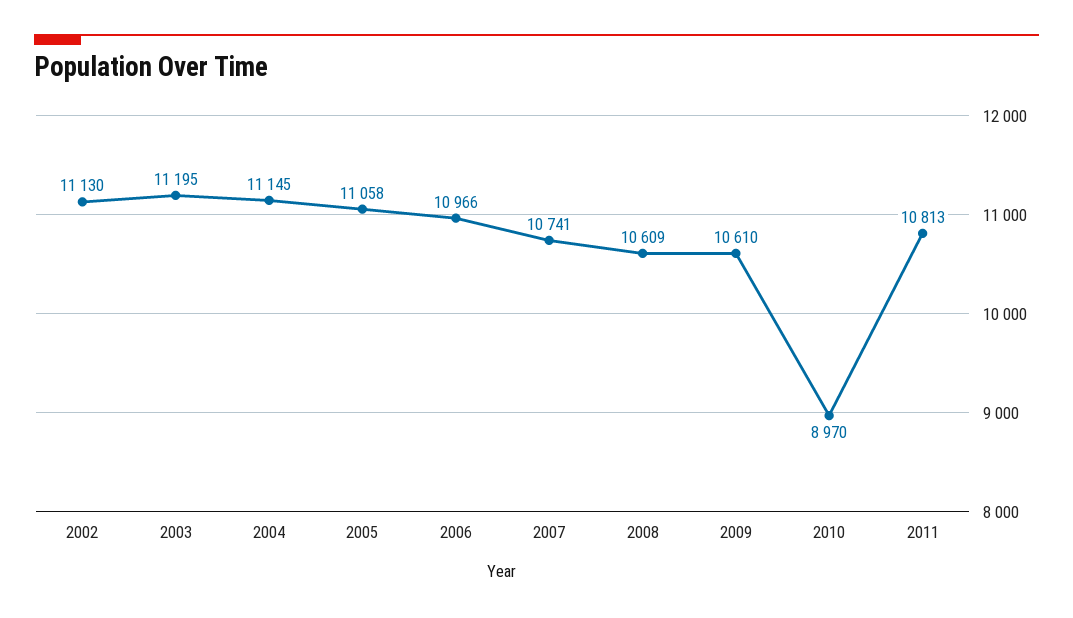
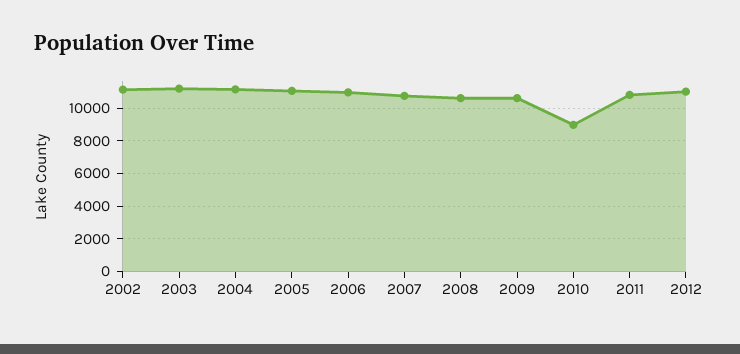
2012: none -> 11000

